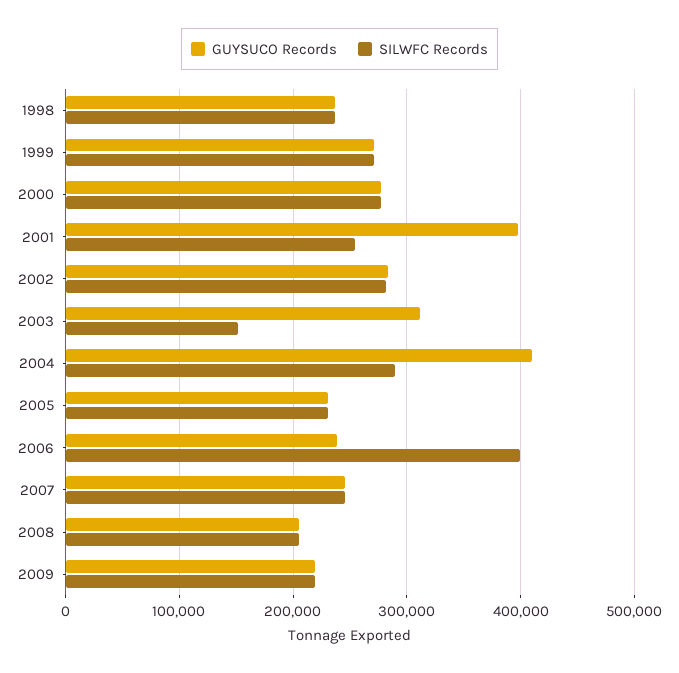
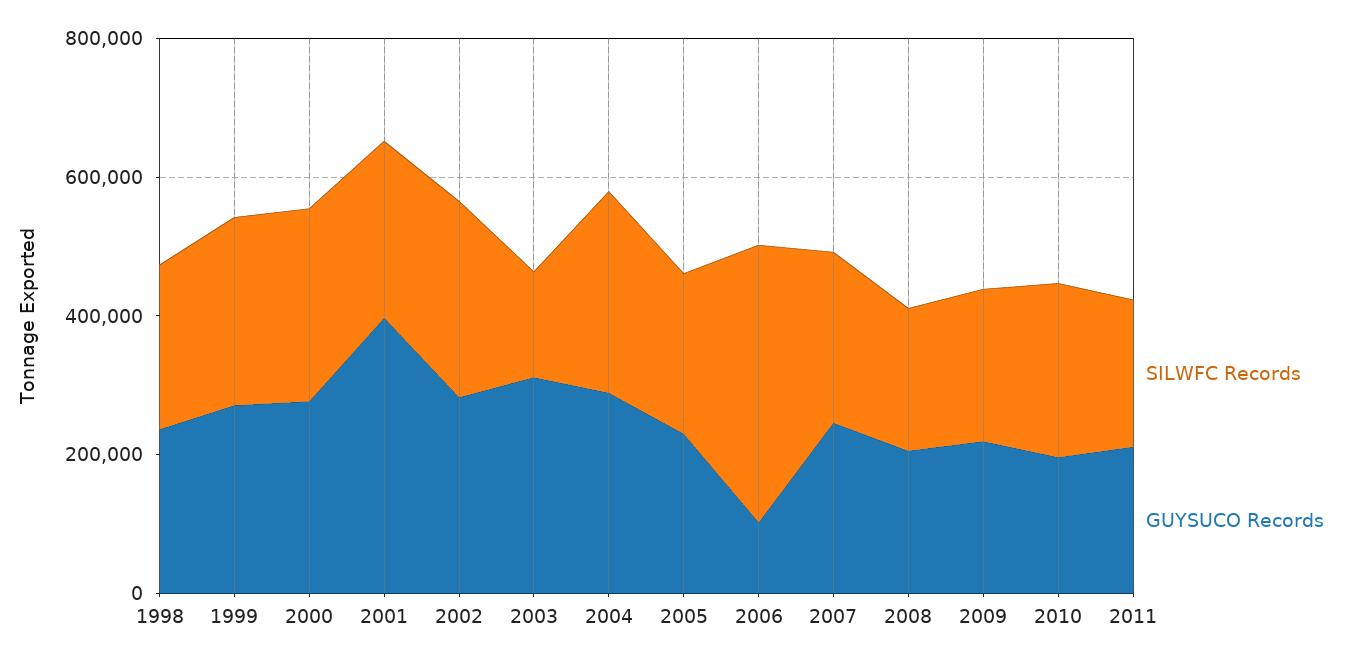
GUYSUCO Records, 2004: 410000 -> 300000
GUYSUCO Records, 2006: 240000 -> 100000
SILWFC Records, 2010: none -> 250000
GUYSUCO Records, 2010: none -> 200000
SILWFC Records, 2011: none -> 200000
GUYSUCO Records, 2011: none -> 200000

